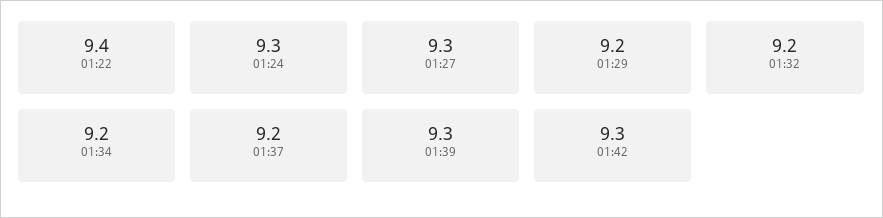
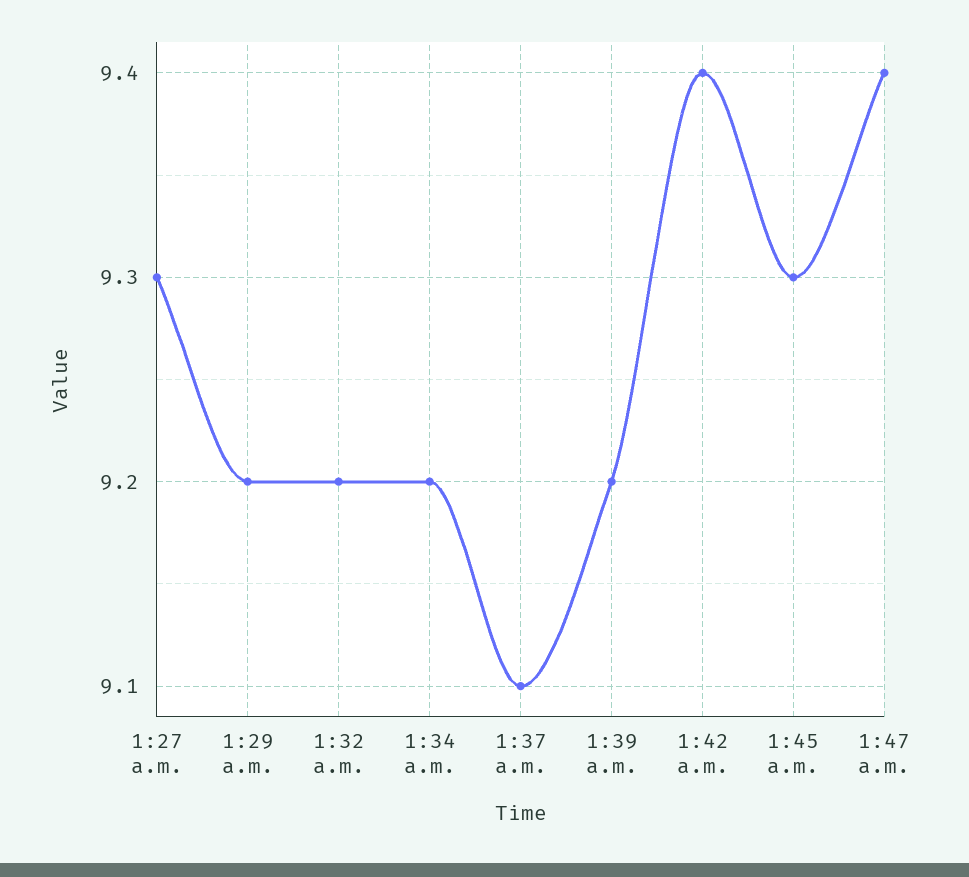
01:22: 9.4 -> none
01:24: 9.3 -> none
01:37: 9.2 -> 9.1
01:39: 9.3 -> 9.2
01:42: 9.3 -> 9.4
1:45 a.m.: none -> 9.3
1:47 a.m.: none -> 9.4

